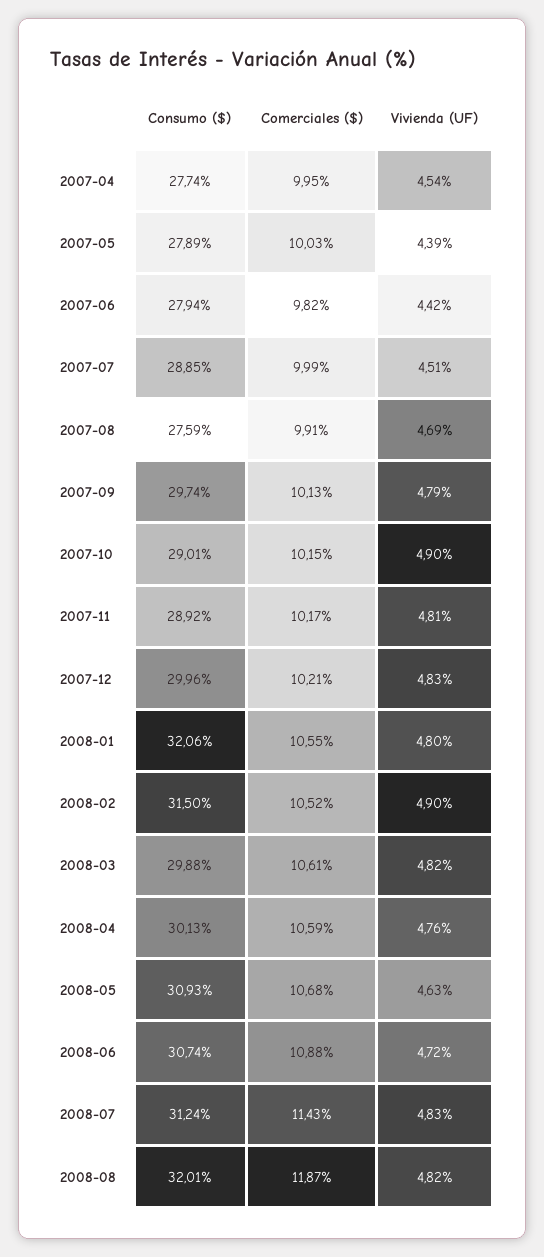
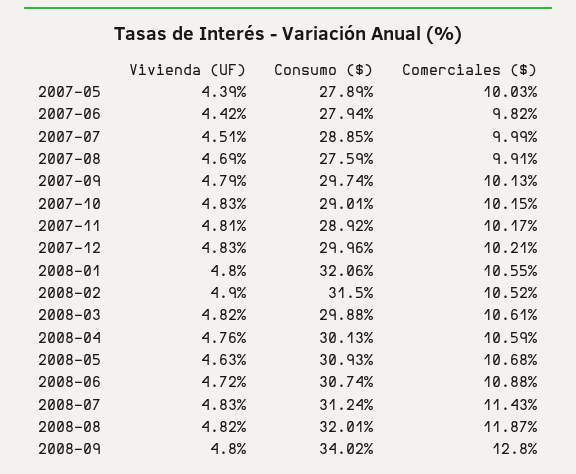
Consumo ($), 2007-04: 27.74 -> none
Comerciales ($), 2007-04: 9.95 -> none
Vivienda (UF), 2007-04: 4.54 -> none
Vivienda (UF), 2007-10: 4.9 -> 4.83
Vivienda (UF), 2008-09: none -> 4.8
Consumo ($), 2008-09: none -> 34.02
Comerciales ($), 2008-09: none -> 12.8

